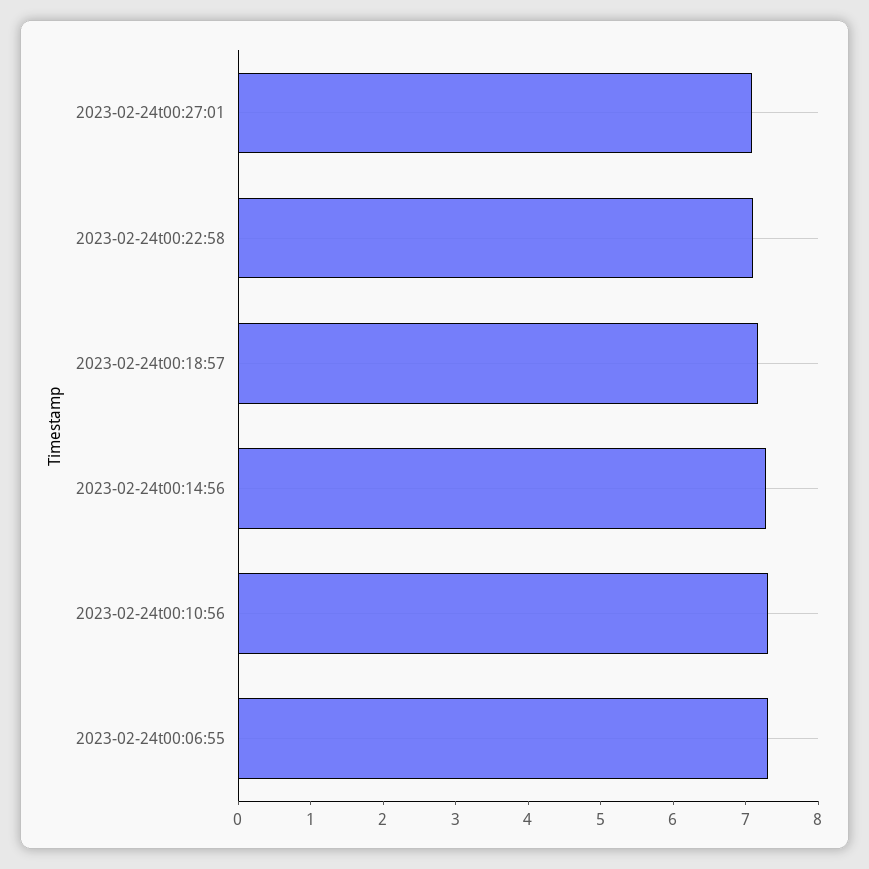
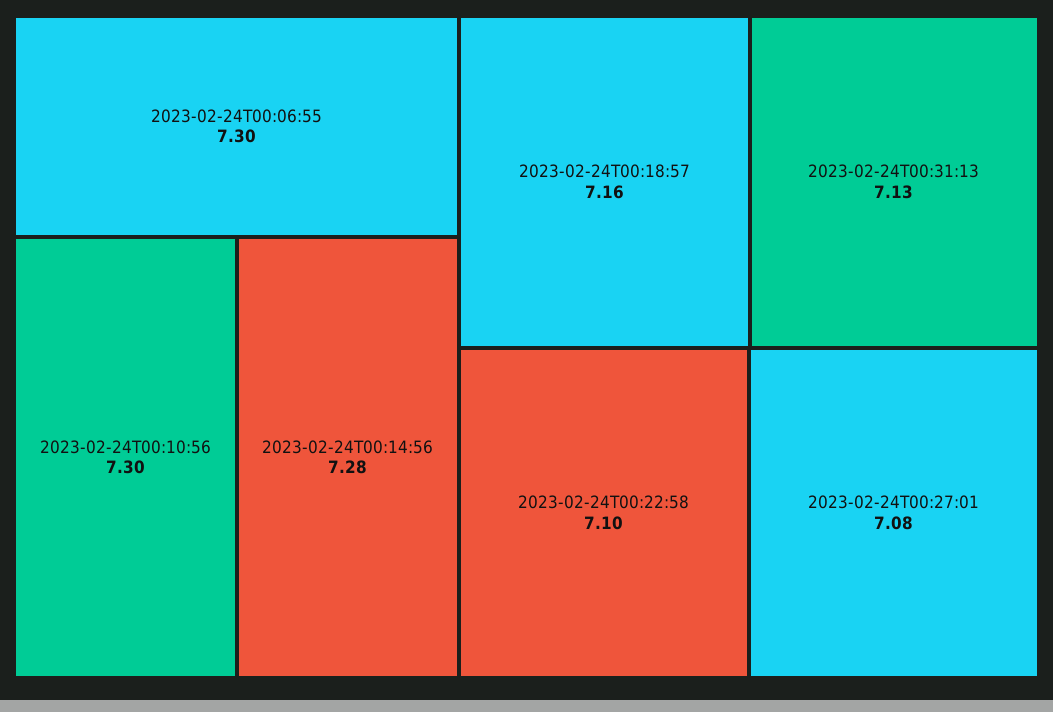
2023-02-24T00:31:13: none -> 7.13

